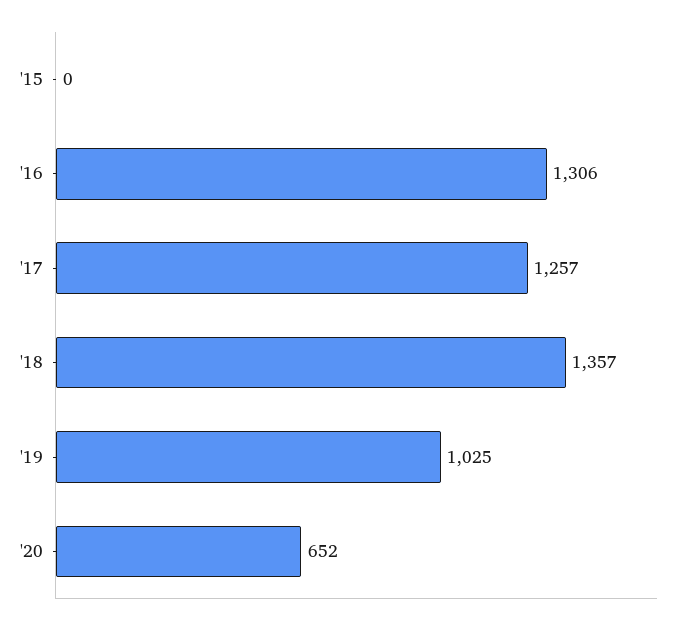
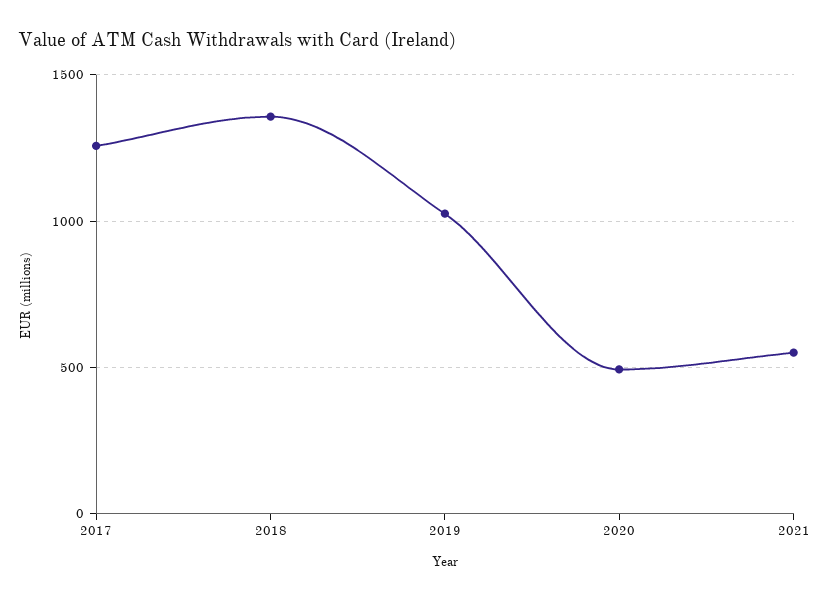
'15: 0 -> none
'16: 1306 -> none
'20: 652 -> 500
2021: none -> 550

